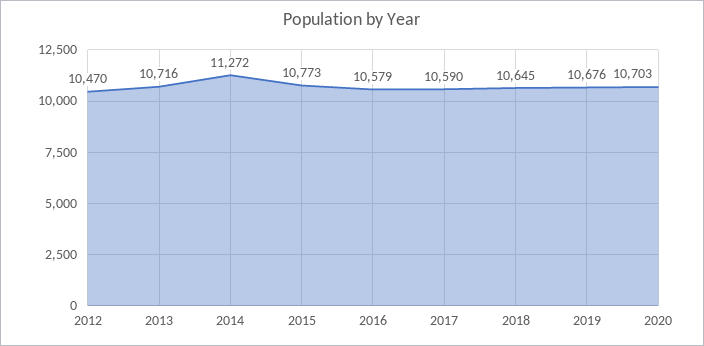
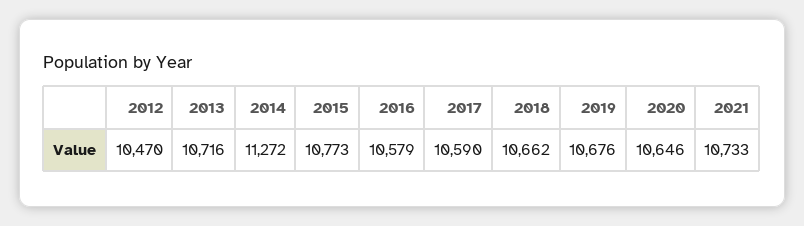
2018: 10645 -> 10662
2020: 10703 -> 10646
2021: none -> 10733

